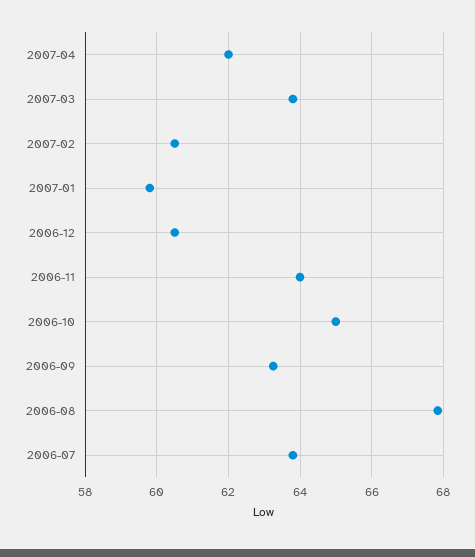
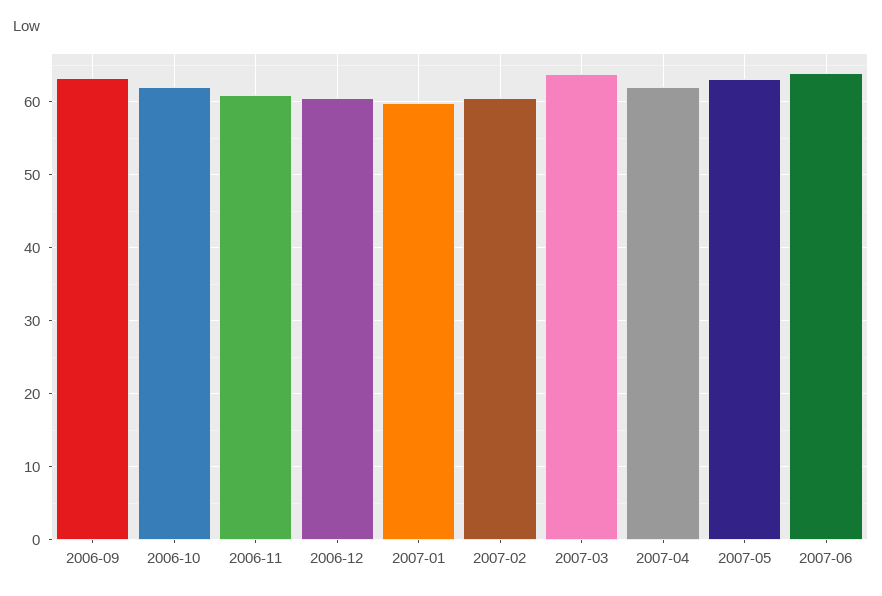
2006-11: 64 -> 61
2006-10: 65 -> 62
2006-08: 67.8 -> none
2006-07: 63.8 -> none
2007-05: none -> 63
2007-06: none -> 64

